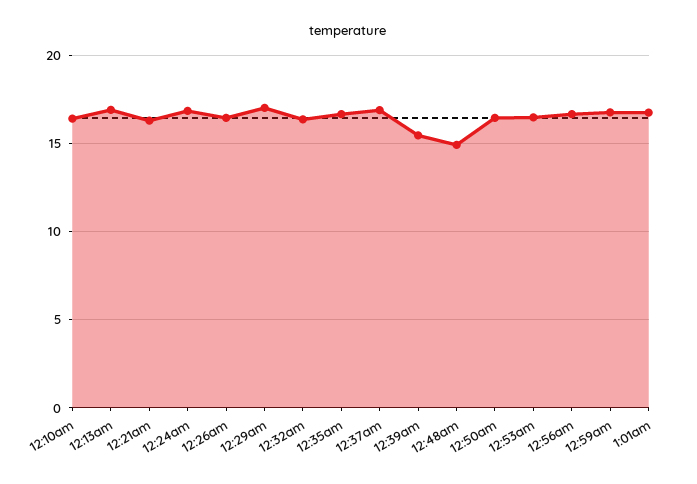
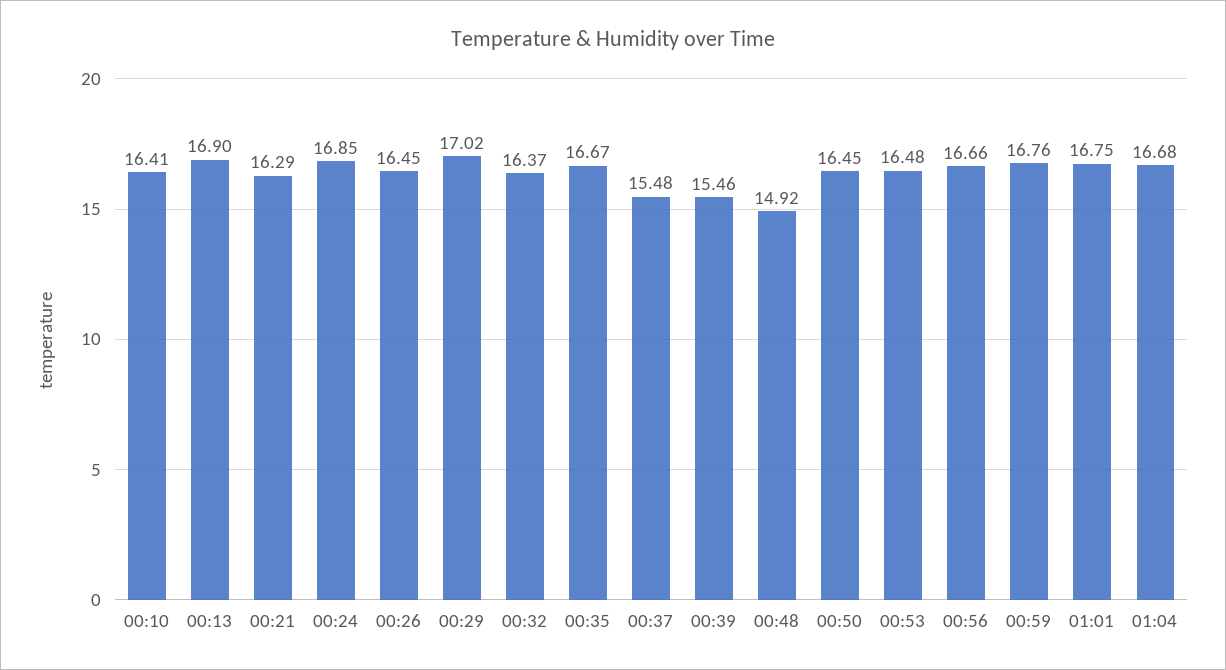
12:37am: 17 -> 15.48
01:04: none -> 16.68

